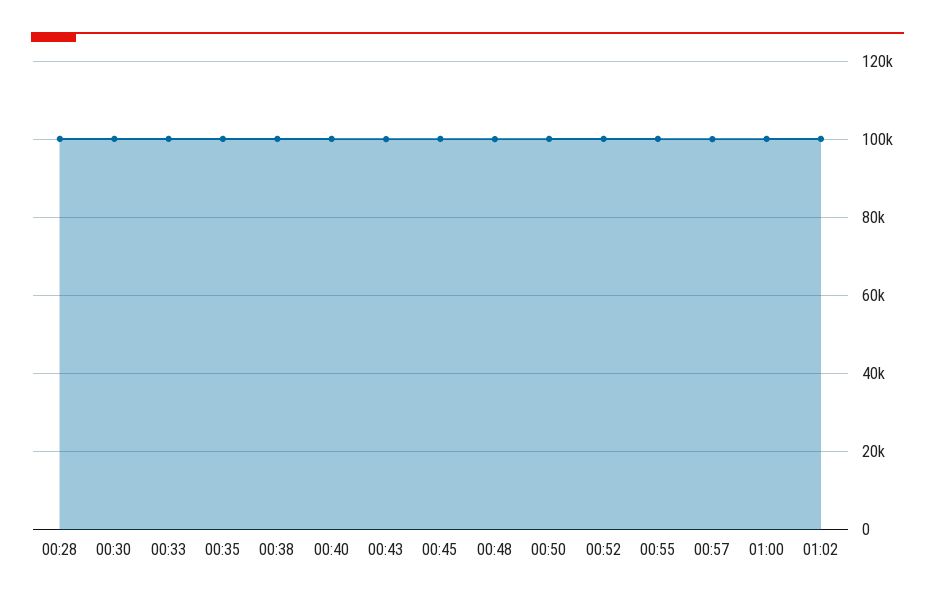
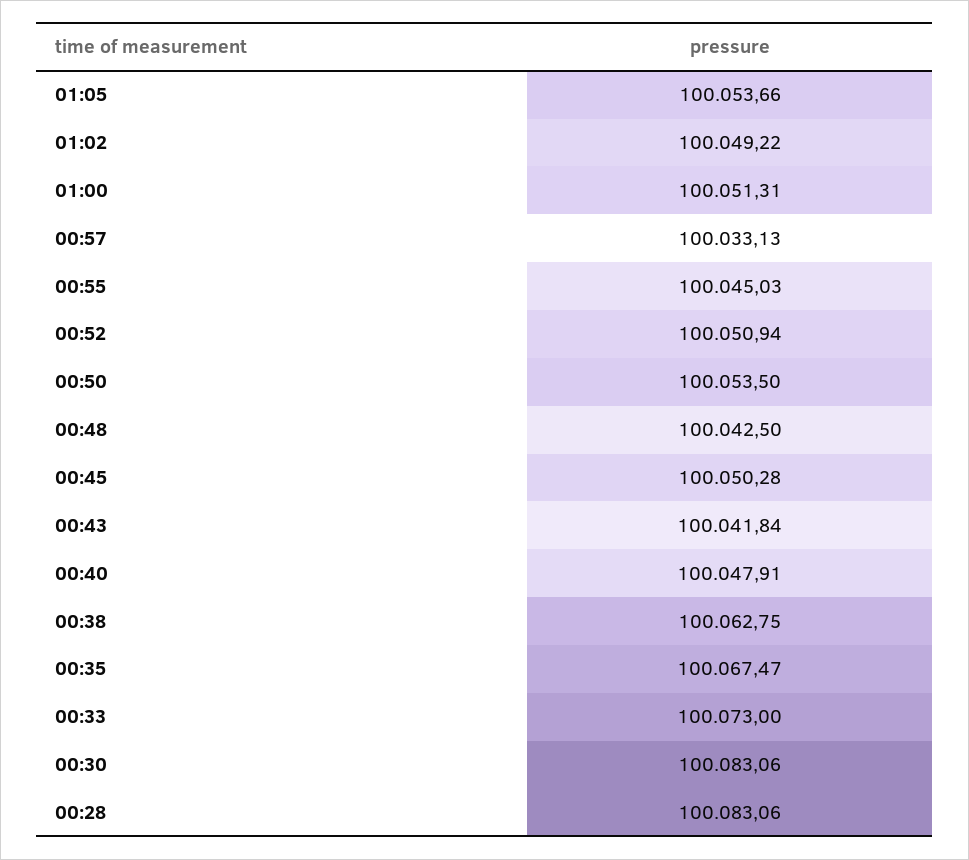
01:05: none -> 100053.66

